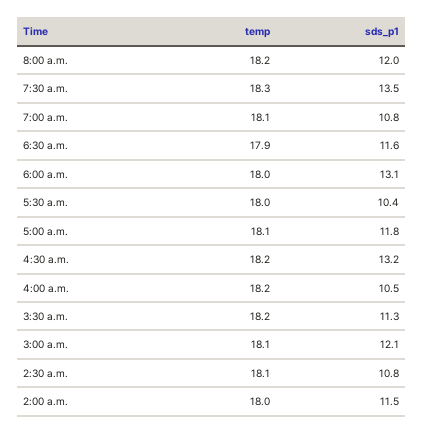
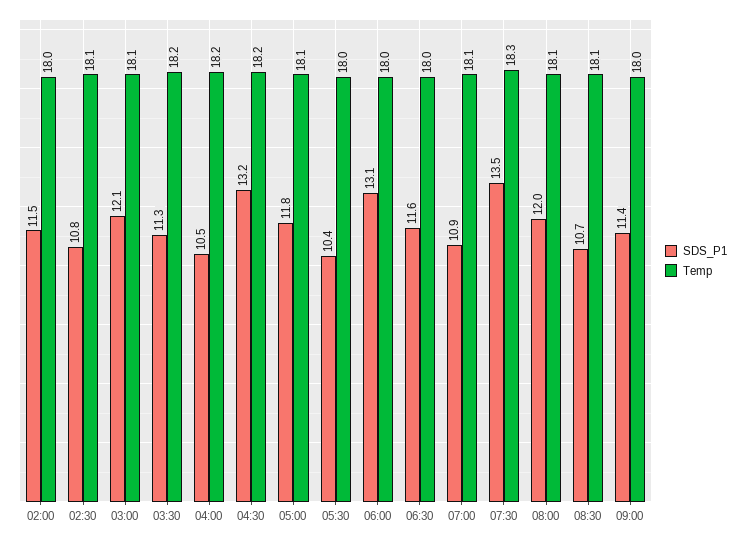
temp, 8:00 a.m.: 18.2 -> 18.1
sds_p1, 7:00 a.m.: 10.8 -> 10.9
temp, 6:30 a.m.: 17.9 -> 18
sds_p1, 08:30: none -> 10.7
temp, 08:30: none -> 18.1
sds_p1, 09:00: none -> 11.4
temp, 09:00: none -> 18

